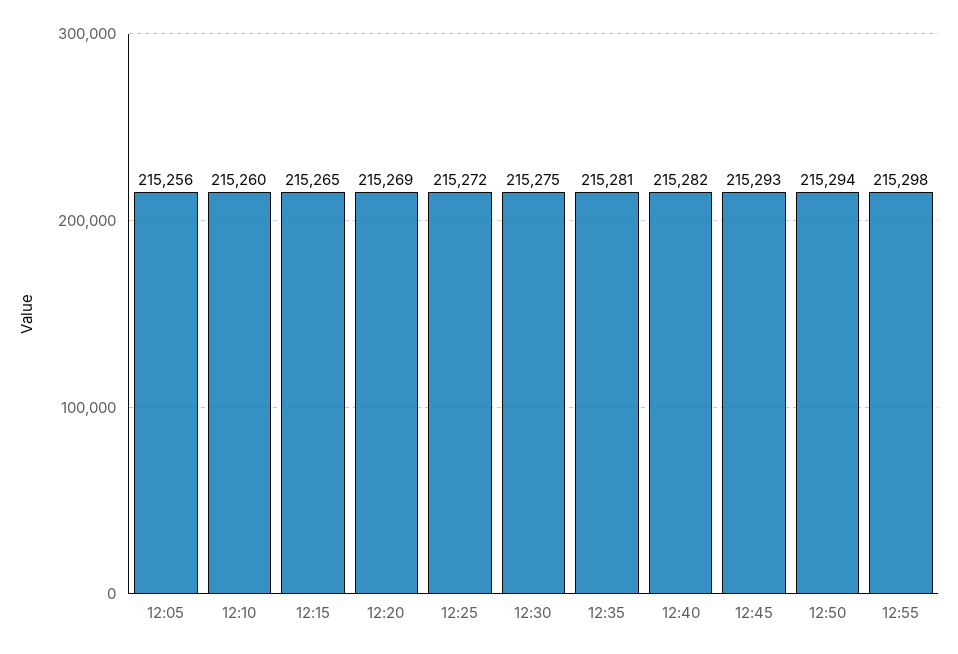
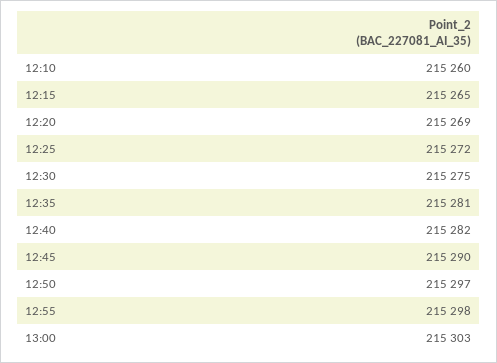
12:05: 215256 -> none
12:45: 215293 -> 215290
12:50: 215294 -> 215297
13:00: none -> 215303

